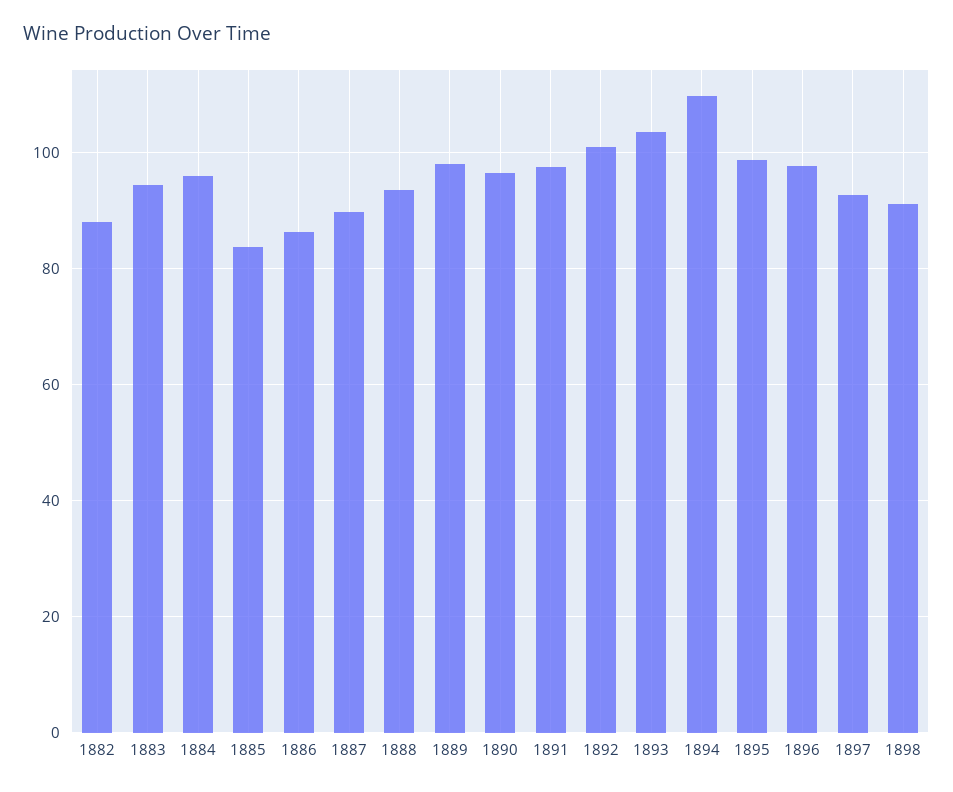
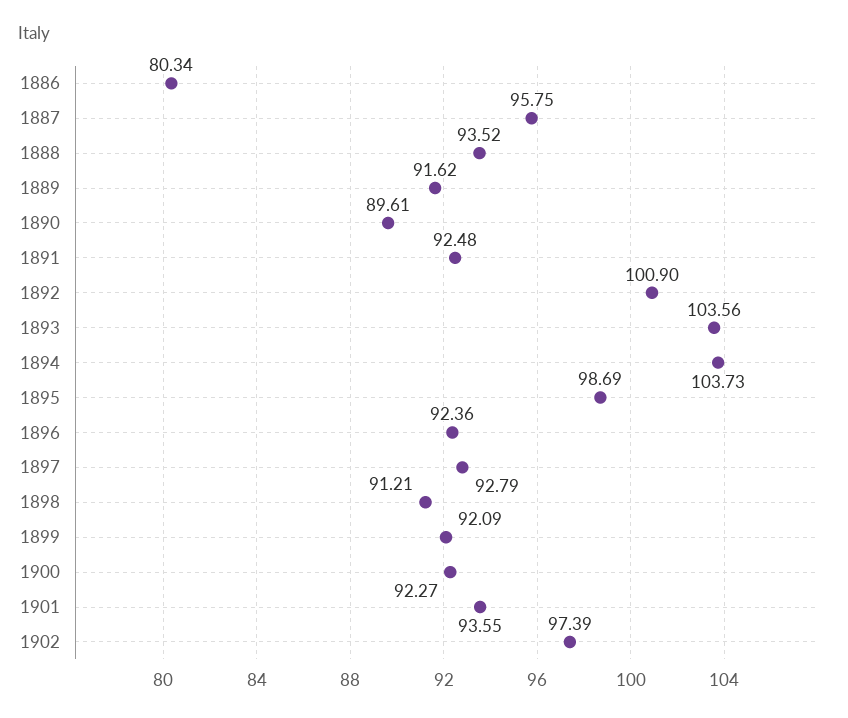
1882: 88 -> none
1883: 94 -> none
1884: 96 -> none
1885: 84 -> none
1886: 86 -> 80.34
1887: 90 -> 95.75
1889: 98 -> 91.62
1890: 96 -> 89.61
1891: 98 -> 92.48
1894: 110 -> 103.73
1896: 98 -> 92.36
1899: none -> 92.09
1900: none -> 92.27
1901: none -> 93.55
1902: none -> 97.39

